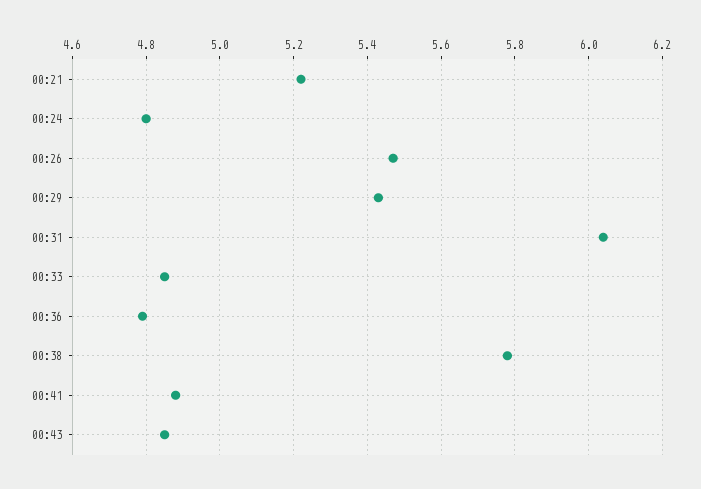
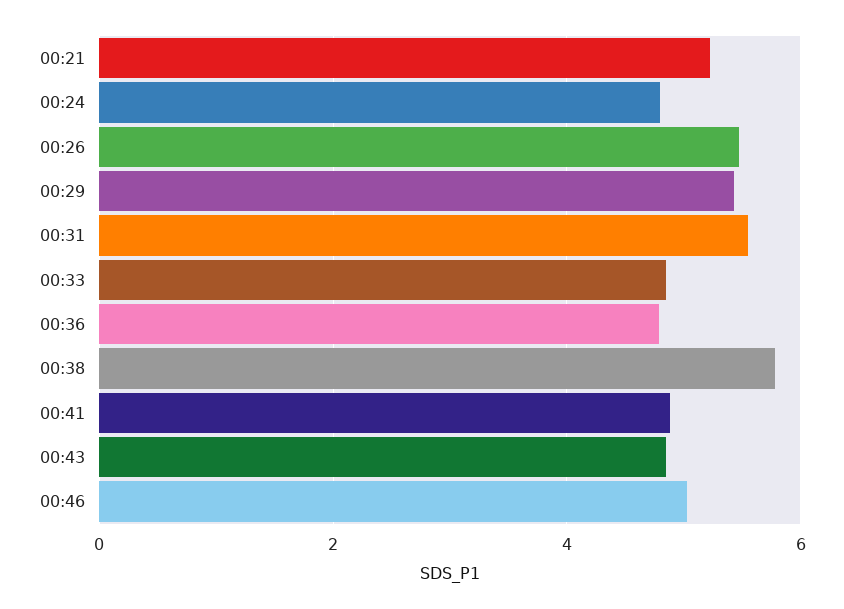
00:31: 6.05 -> 5.6
00:46: none -> 5

